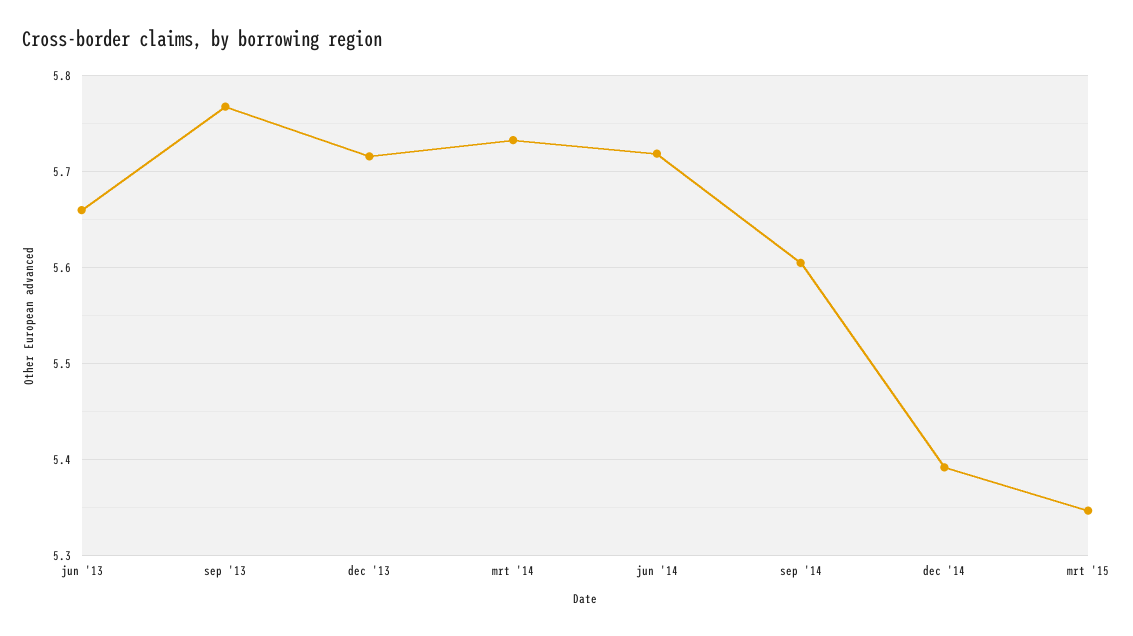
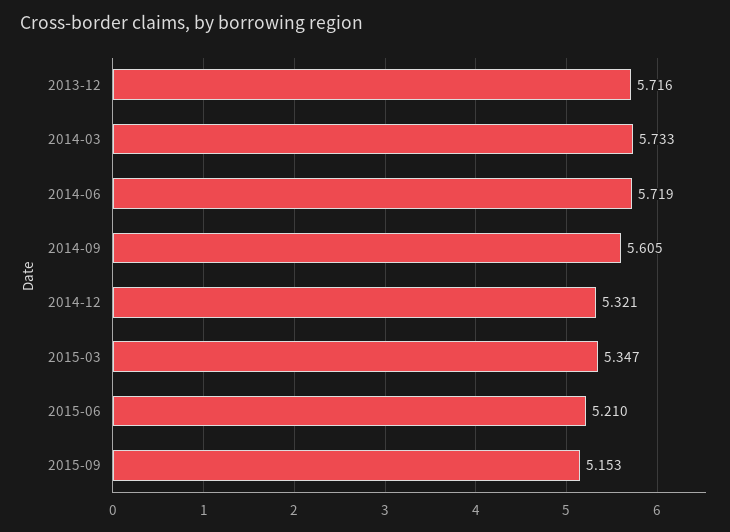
jun '13: 5.66 -> none
sep '13: 5.77 -> none
dec '14: 5.39 -> 5.321
2015-06: none -> 5.21
2015-09: none -> 5.153

